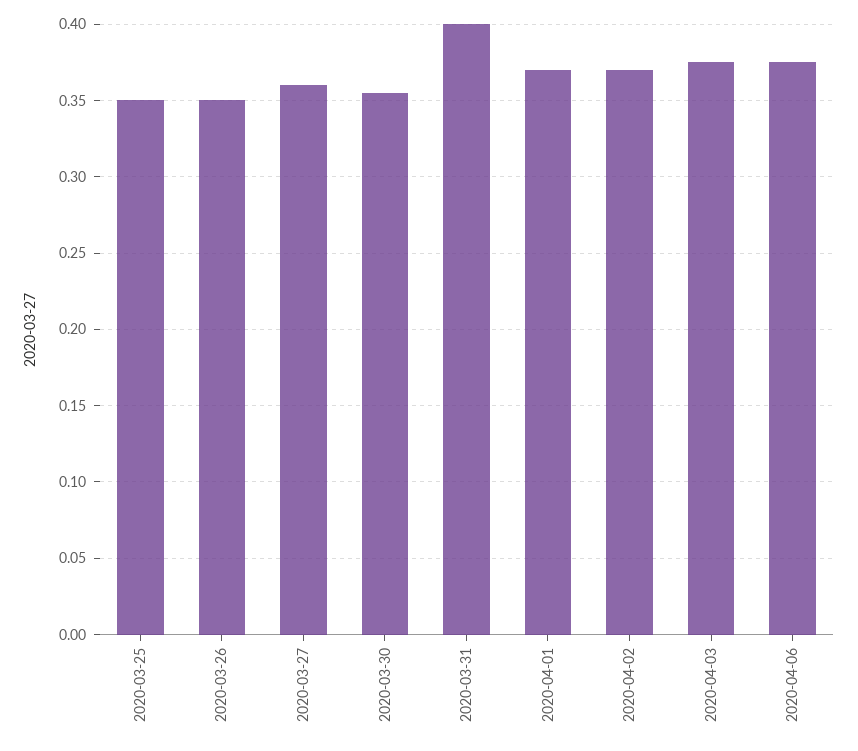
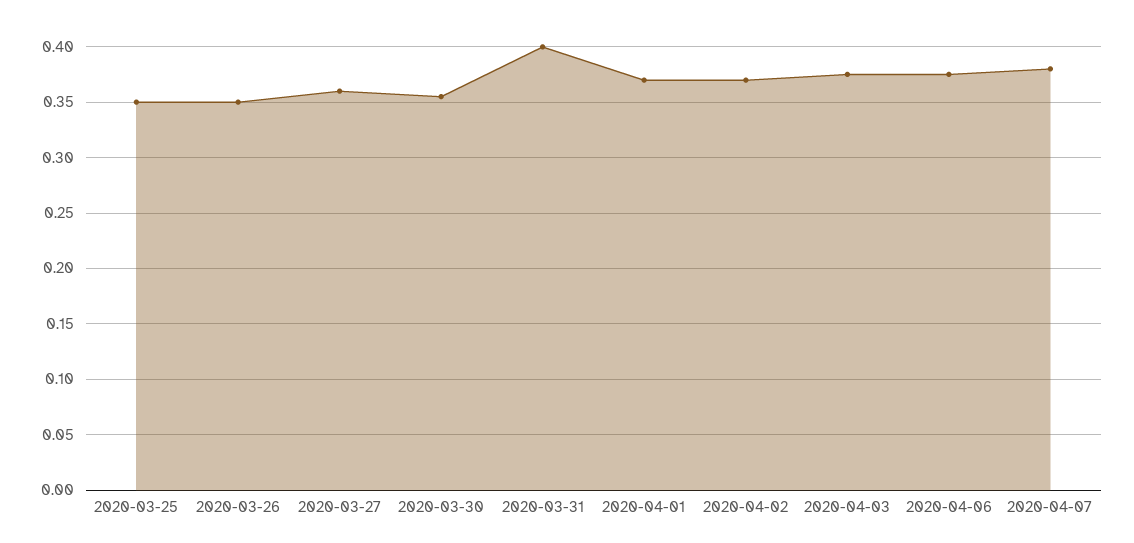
2020-04-07: none -> 0.38

